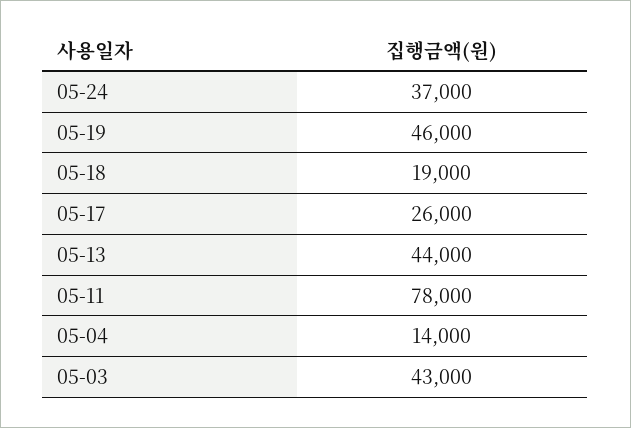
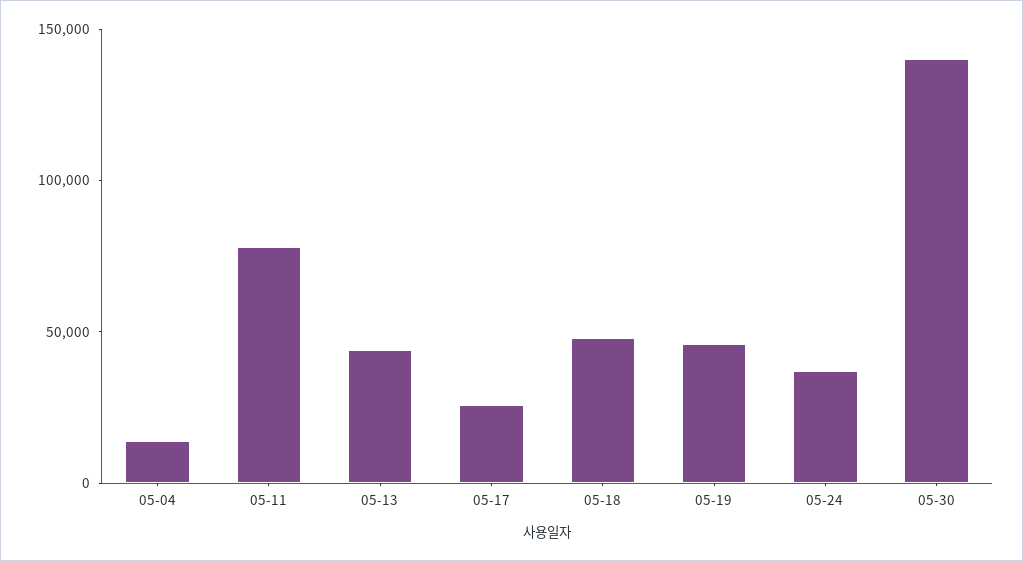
05-18: 19000 -> 50000
05-03: 43000 -> none
05-30: none -> 140000

